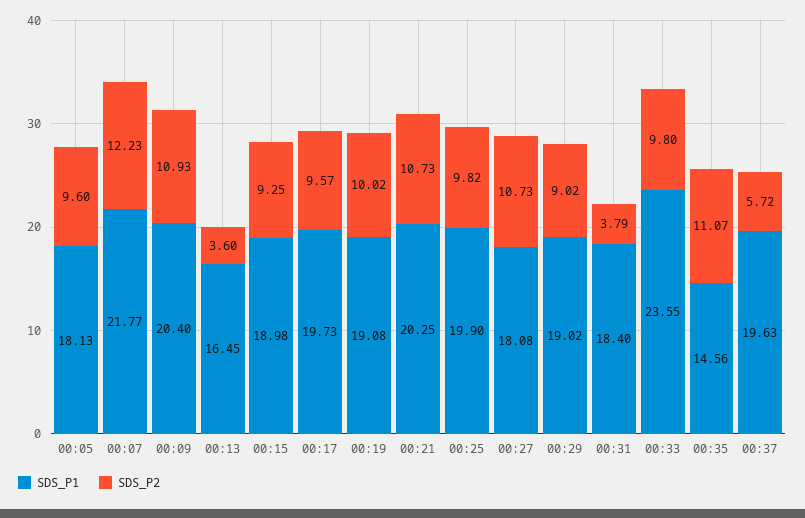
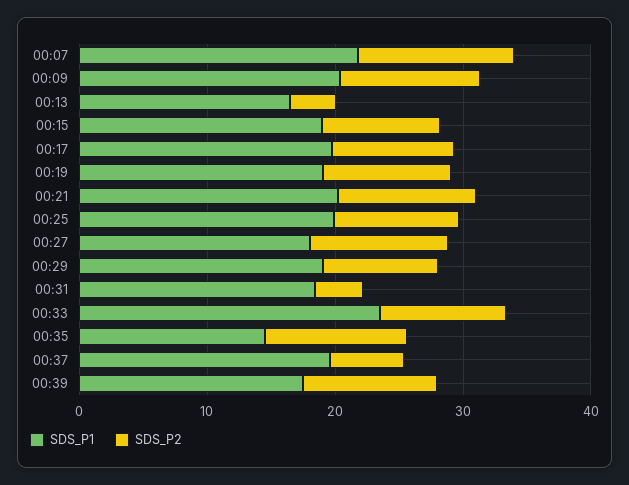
SDS_P1, 00:05: 18.13 -> none
SDS_P2, 00:05: 9.6 -> none
SDS_P1, 00:39: none -> 18
SDS_P2, 00:39: none -> 10

